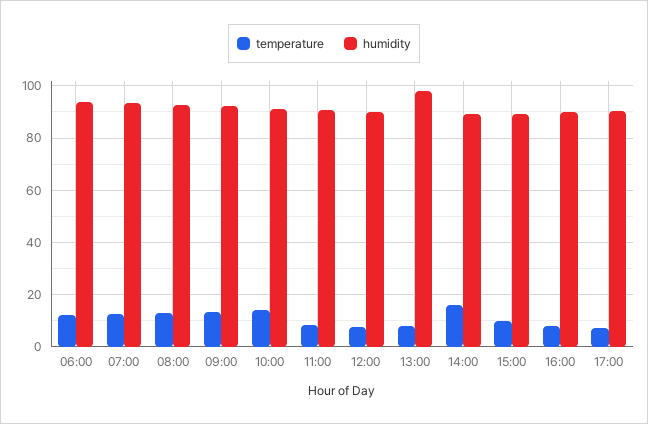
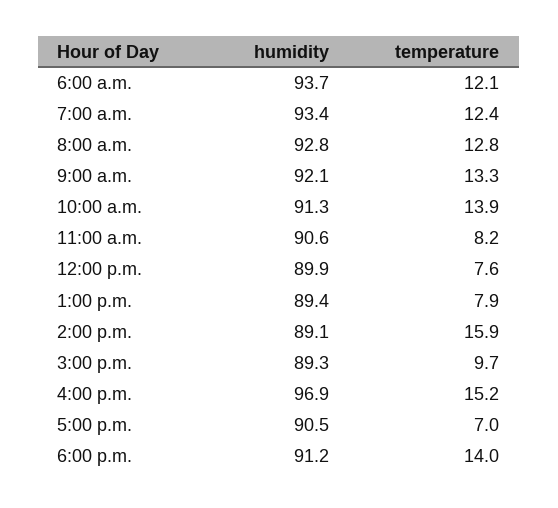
humidity, 13:00: 97.5 -> 89.4
temperature, 16:00: 7.5 -> 15.2
humidity, 16:00: 90 -> 96.9
humidity, 6:00 p.m.: none -> 91.2
temperature, 6:00 p.m.: none -> 14

